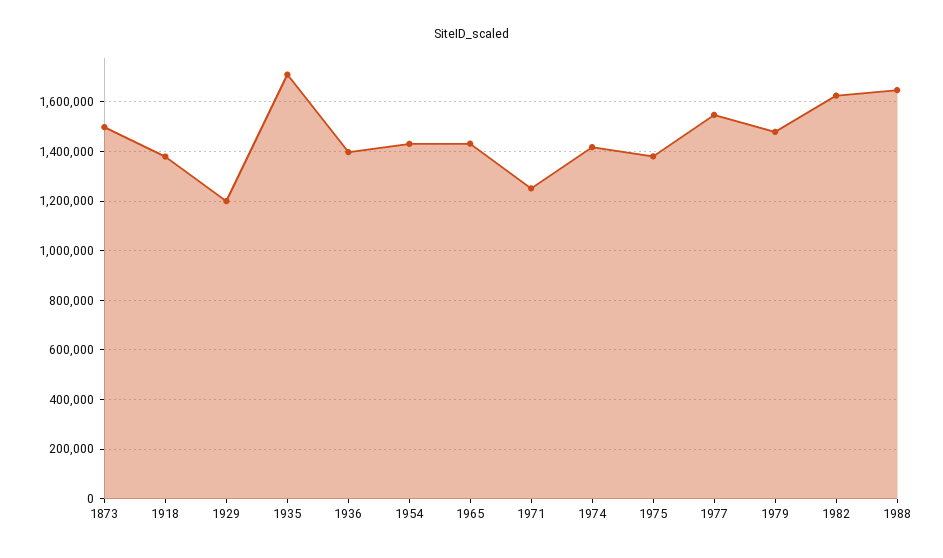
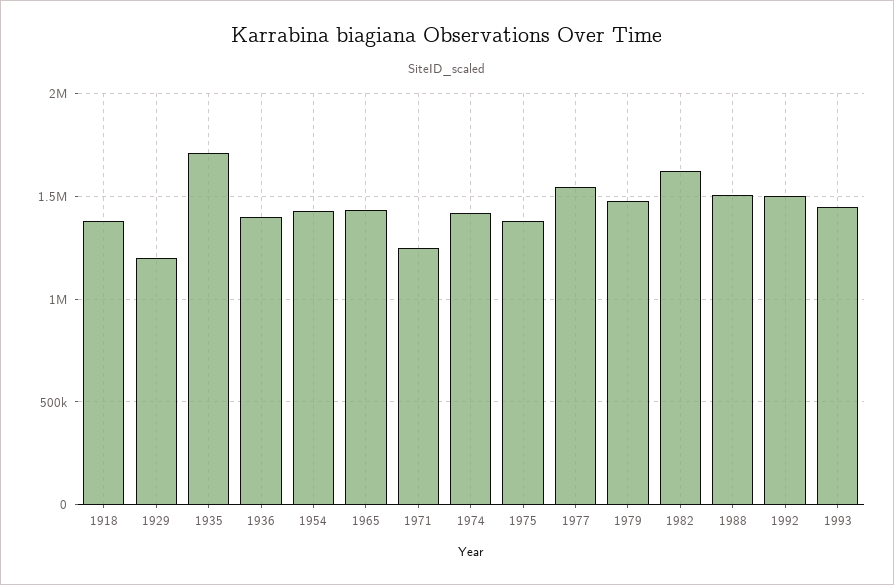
1873: 1500000 -> none
1988: 1650000 -> 1500000
1992: none -> 1500000
1993: none -> 1450000

